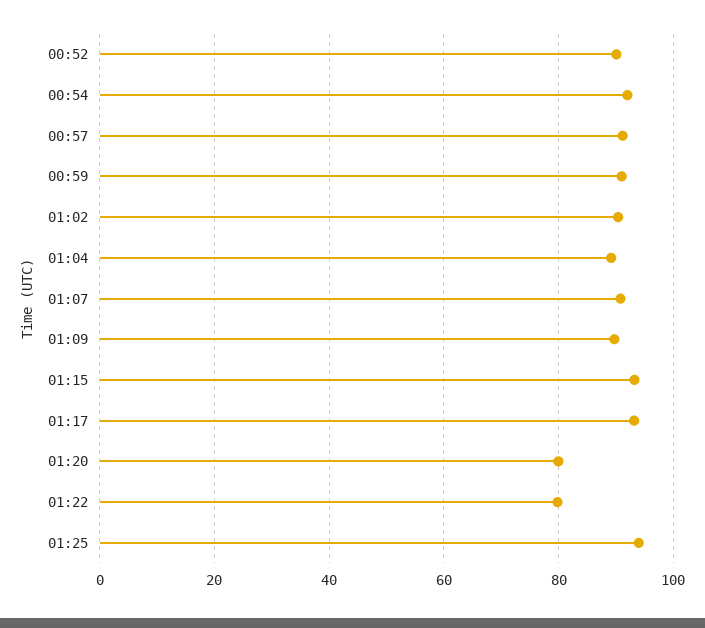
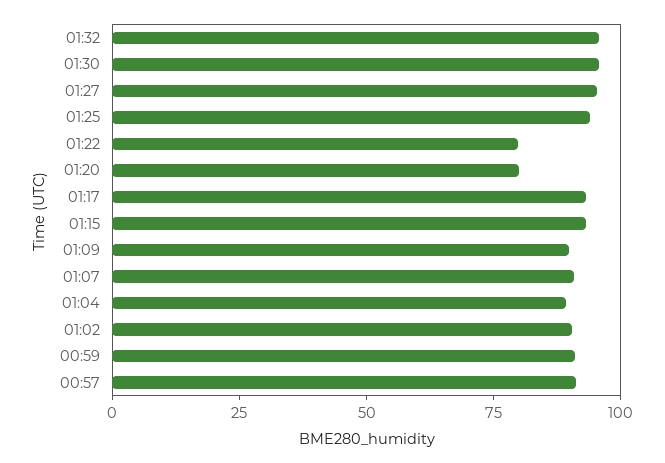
00:52: 90 -> none
00:54: 92 -> none
01:32: none -> 95
01:30: none -> 95
01:27: none -> 95

